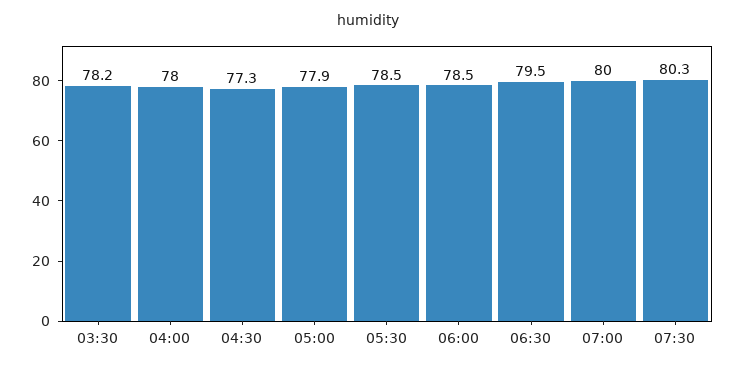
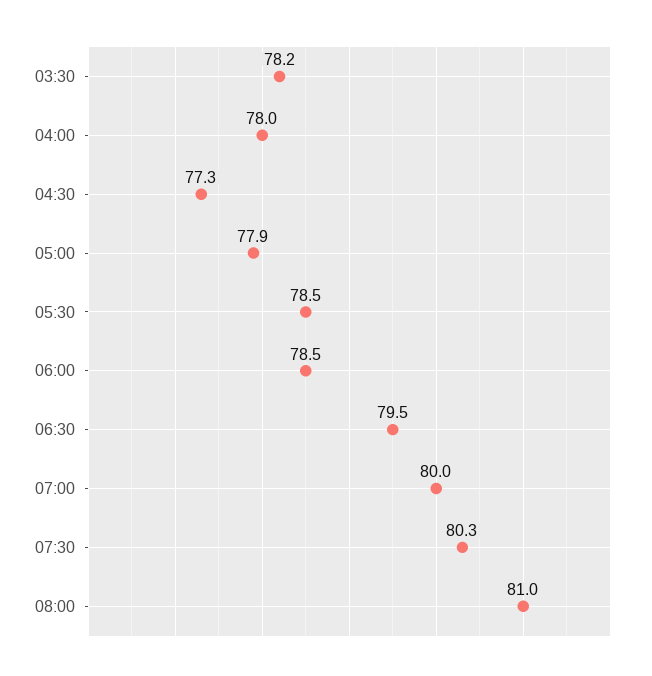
08:00: none -> 81

